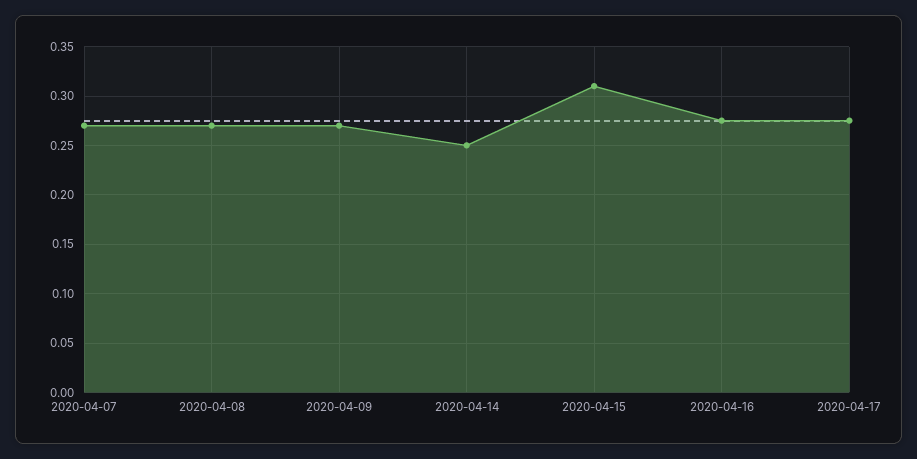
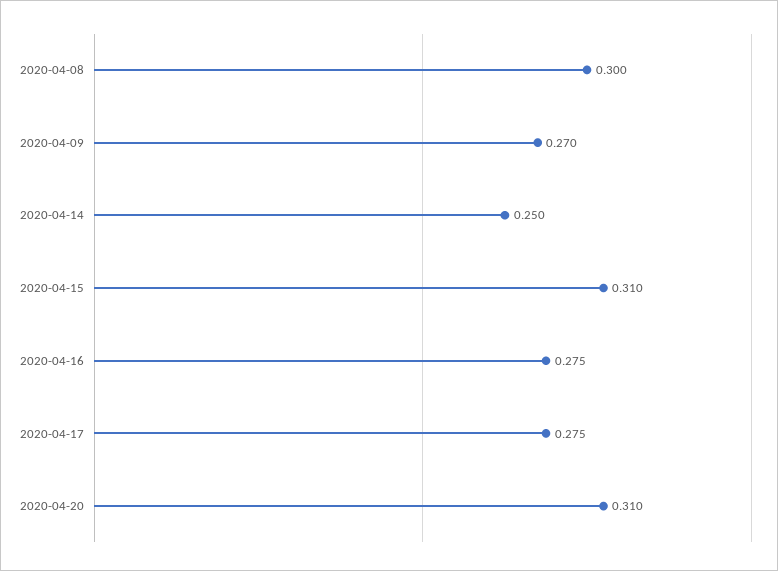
2020-04-07: 0.27 -> none
2020-04-08: 0.27 -> 0.3
2020-04-20: none -> 0.31

